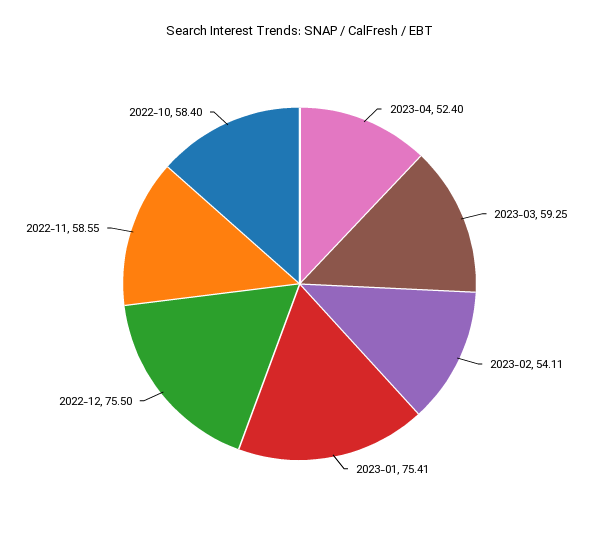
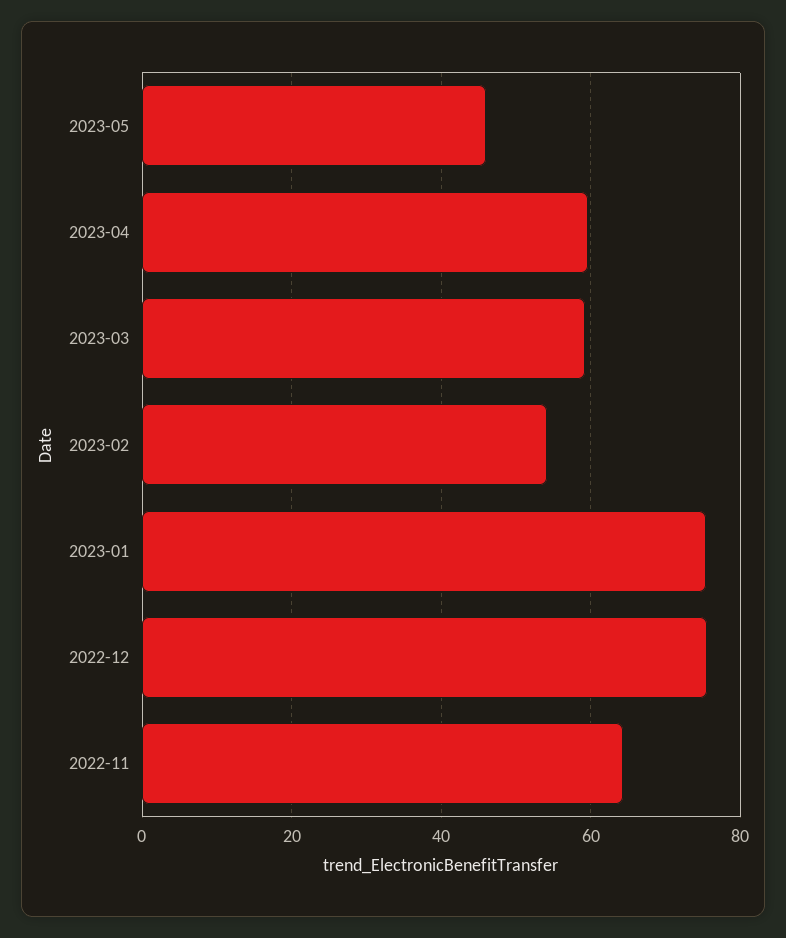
2023-04: 52.4 -> 60
2022-11: 58.55 -> 64
2022-10: 58.4 -> none
2023-05: none -> 46

